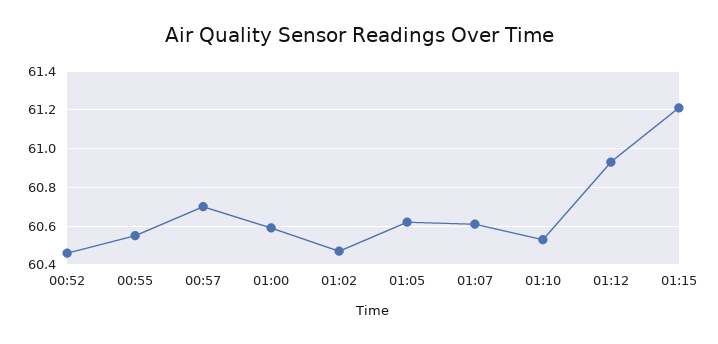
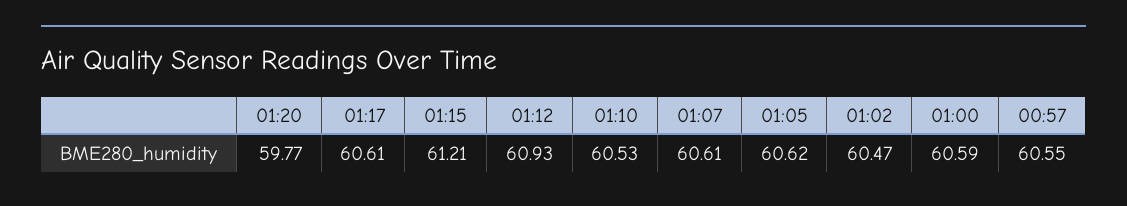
00:52: 60.45 -> none
00:55: 60.55 -> none
00:57: 60.7 -> 60.55
01:20: none -> 59.77
01:17: none -> 60.61

